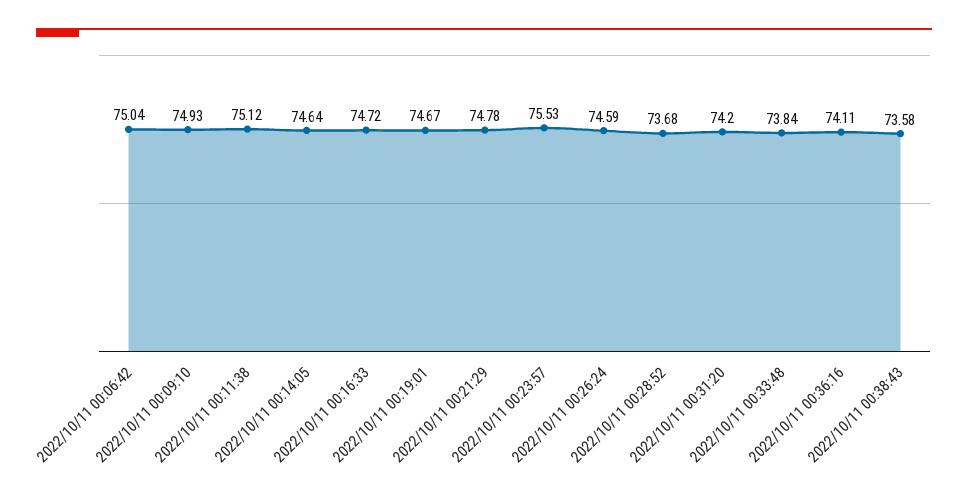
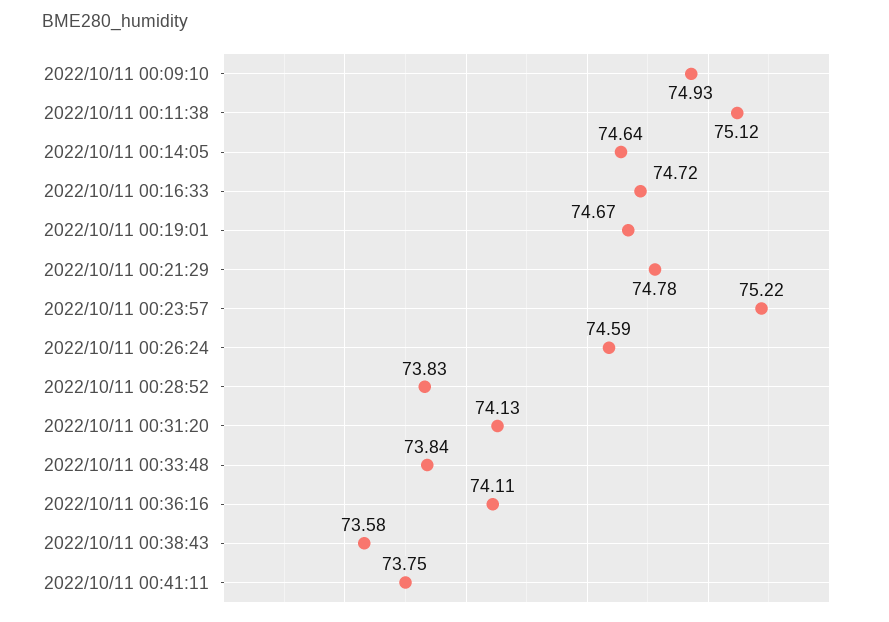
2022/10/11 00:06:42: 75.04 -> none
2022/10/11 00:23:57: 75.53 -> 75.22
2022/10/11 00:28:52: 73.68 -> 73.83
2022/10/11 00:31:20: 74.2 -> 74.13
2022/10/11 00:41:11: none -> 73.75

